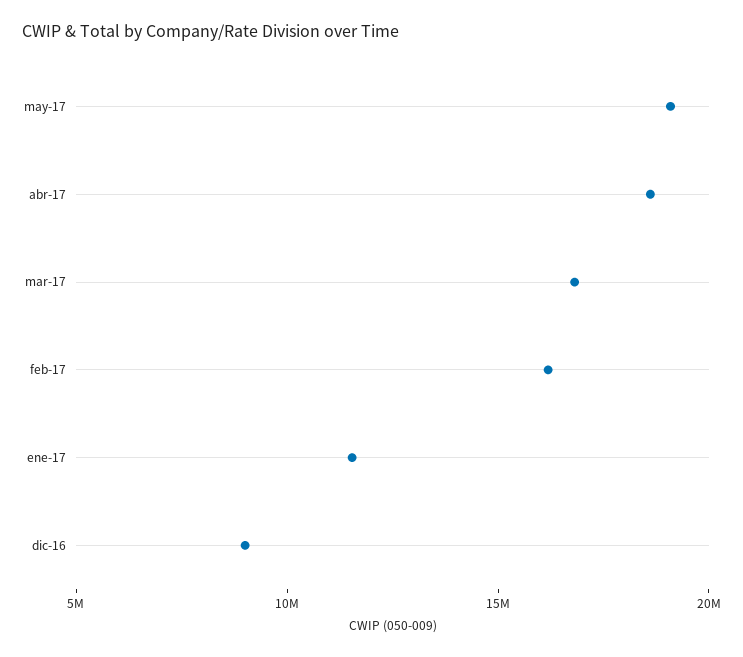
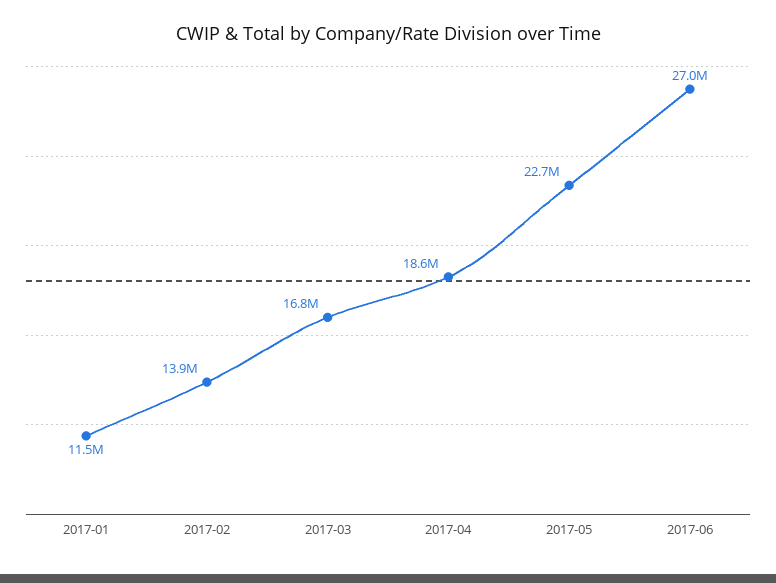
may-17: 19000000 -> 22700000
feb-17: 16000000 -> 13900000
dic-16: 9000000 -> none
2017-06: none -> 27000000

